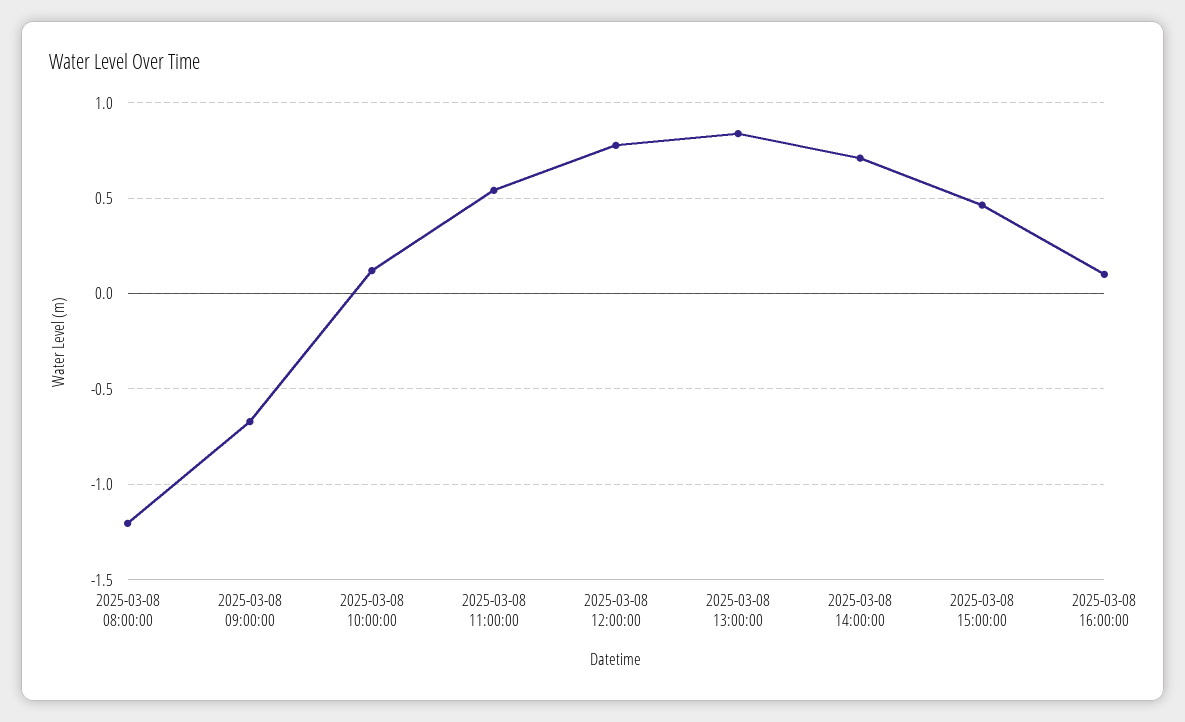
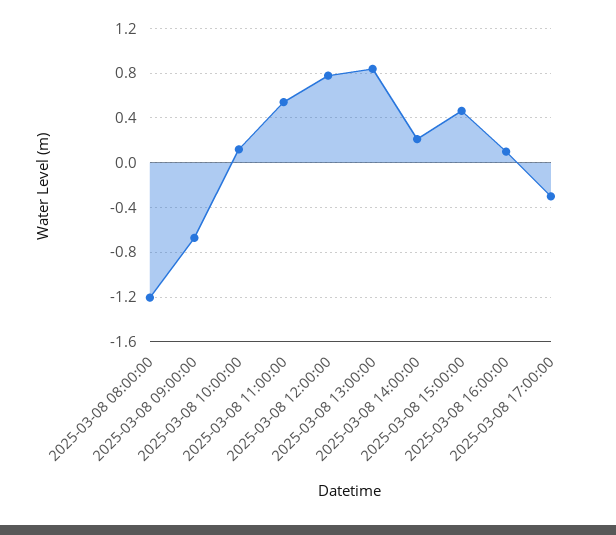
2025-03-08 14:00:00: 0.7 -> 0.2
2025-03-08 17:00:00: none -> -0.3

